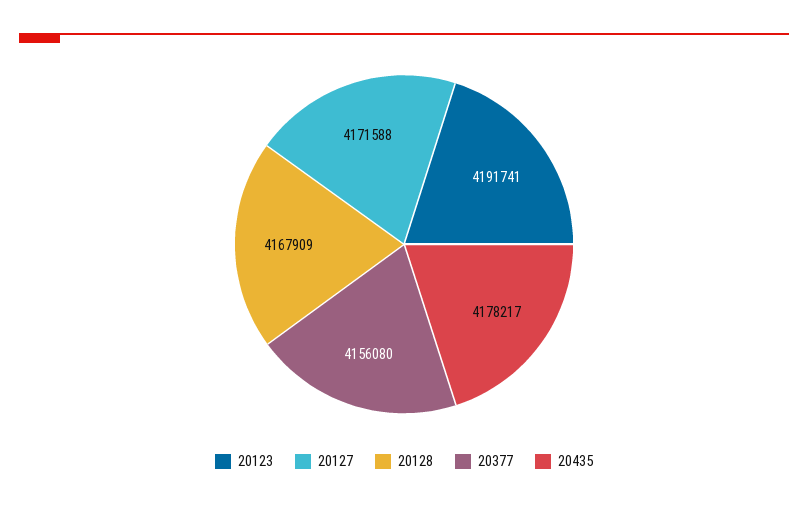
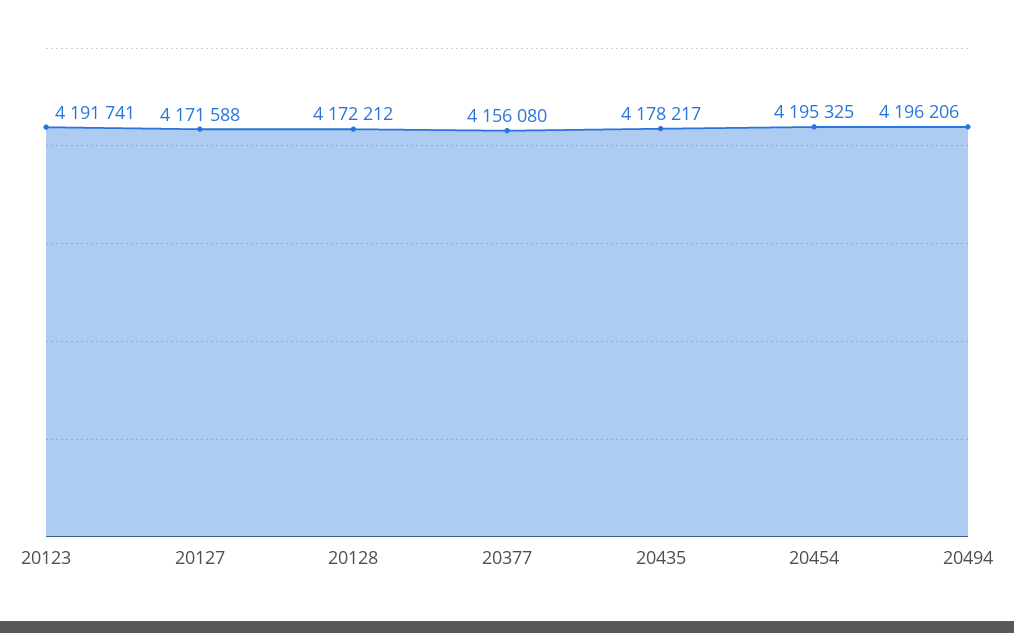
20128: 4167909 -> 4172212
20454: none -> 4195325
20494: none -> 4196206

